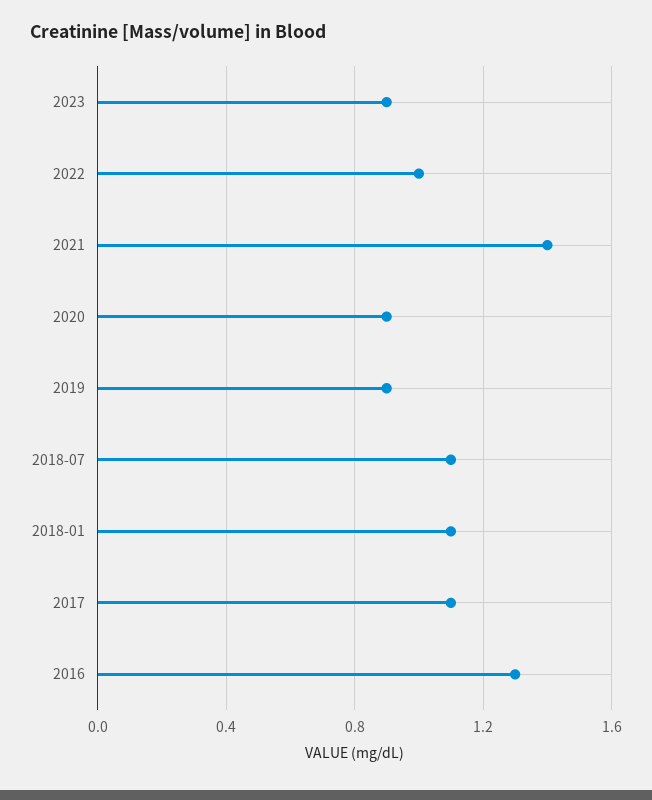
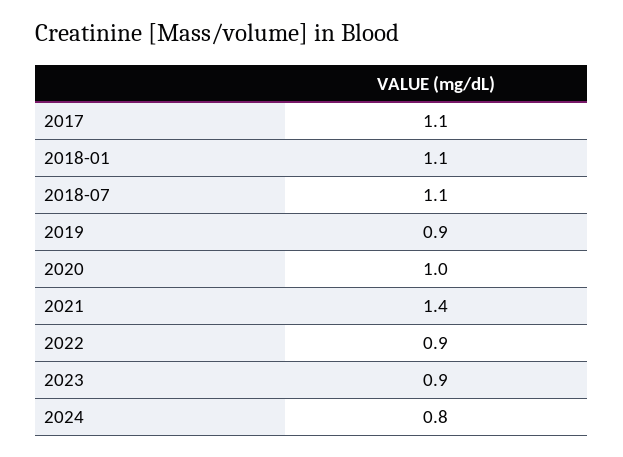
2022: 1 -> 0.9
2020: 0.9 -> 1
2016: 1.3 -> none
2024: none -> 0.8

